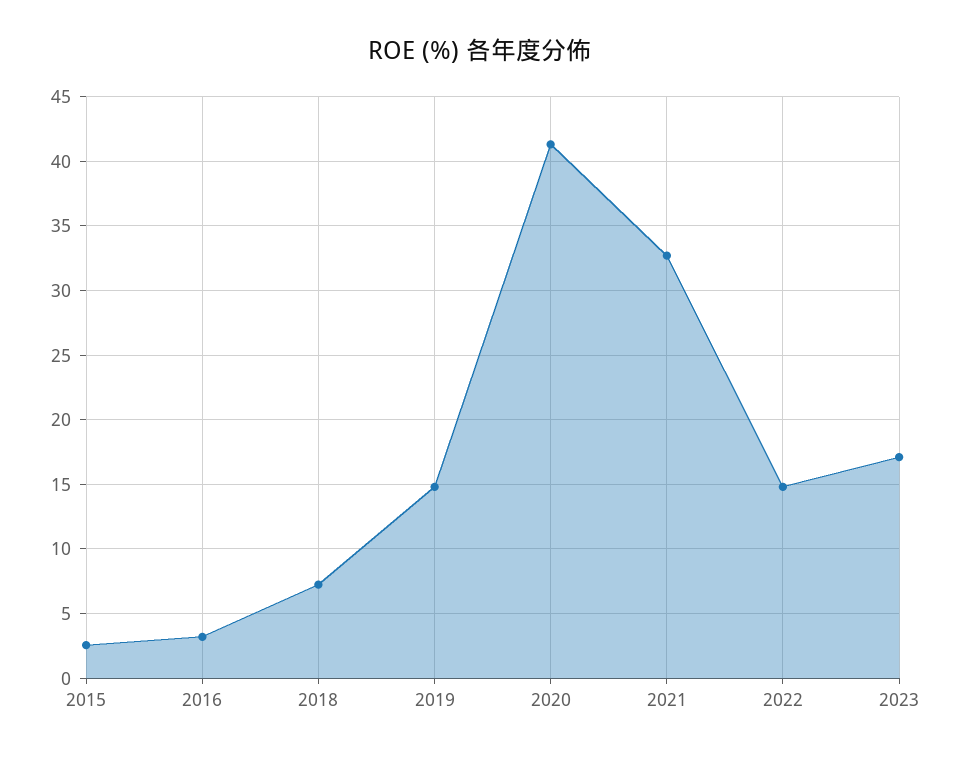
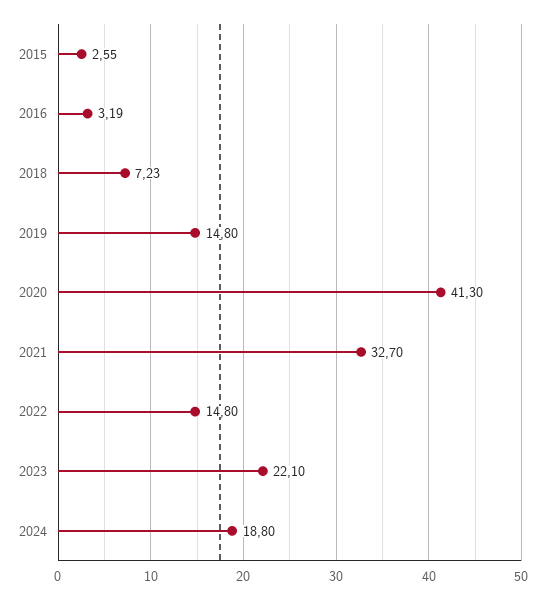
2023: 17 -> 22.1
2024: none -> 18.8

